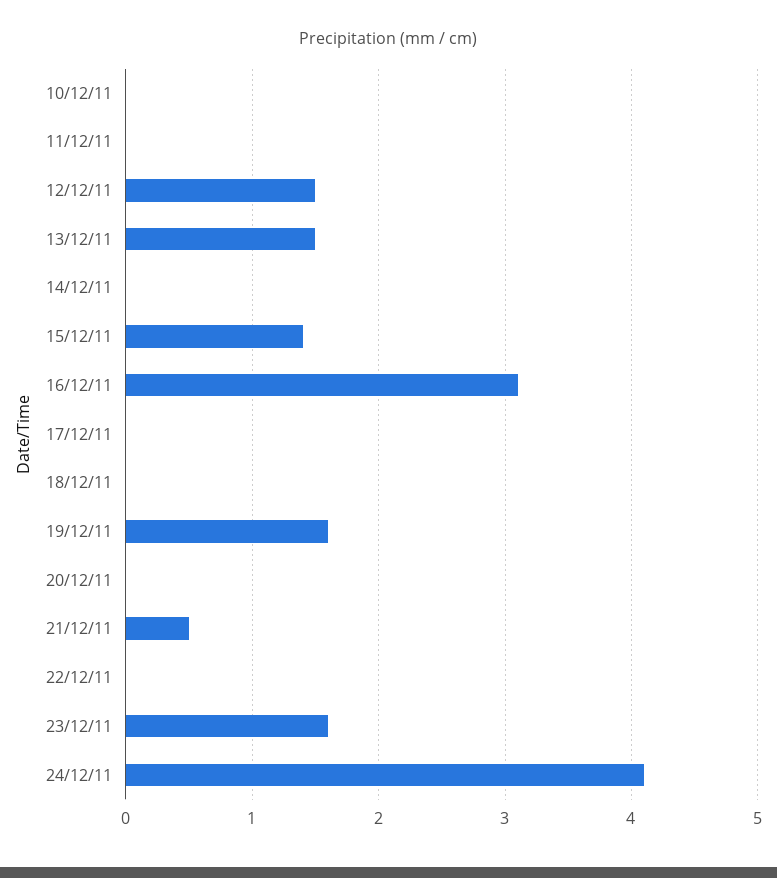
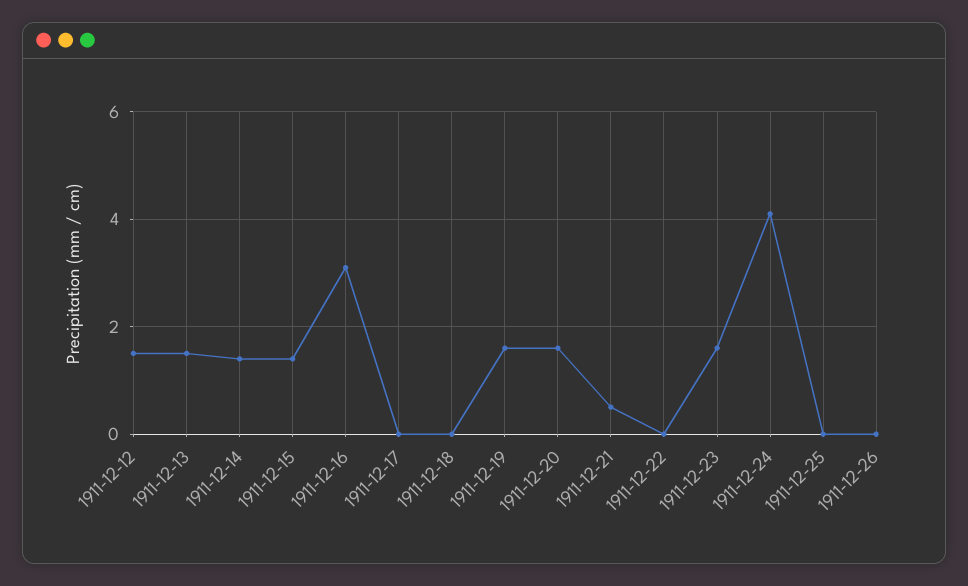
10/12/11: 0 -> none
11/12/11: 0 -> none
14/12/11: 0 -> 1.5
20/12/11: 0 -> 1.5
1911-12-25: none -> 0
1911-12-26: none -> 0

